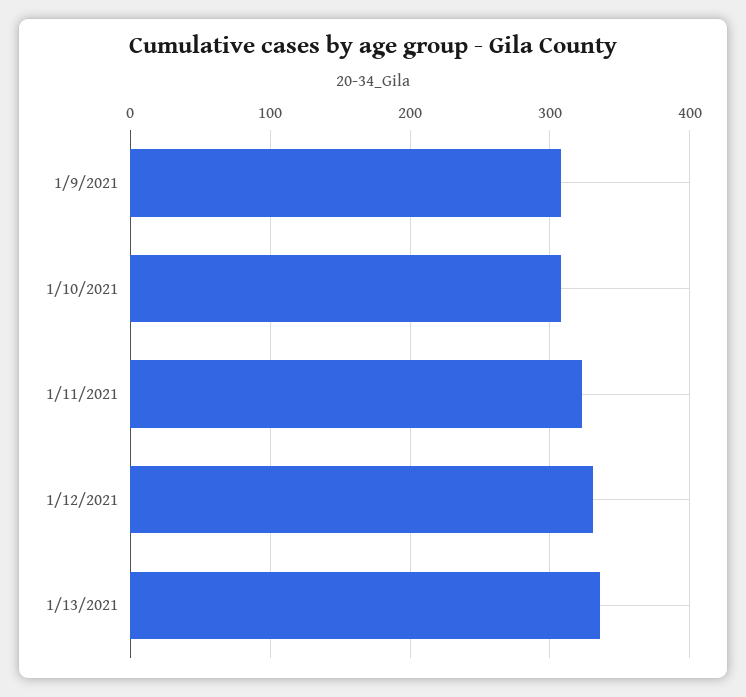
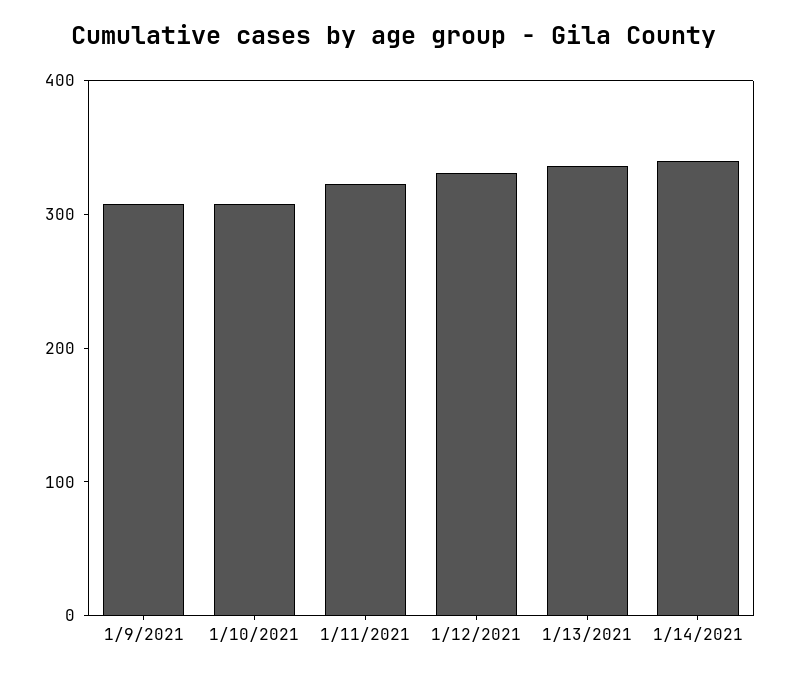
1/14/2021: none -> 340

